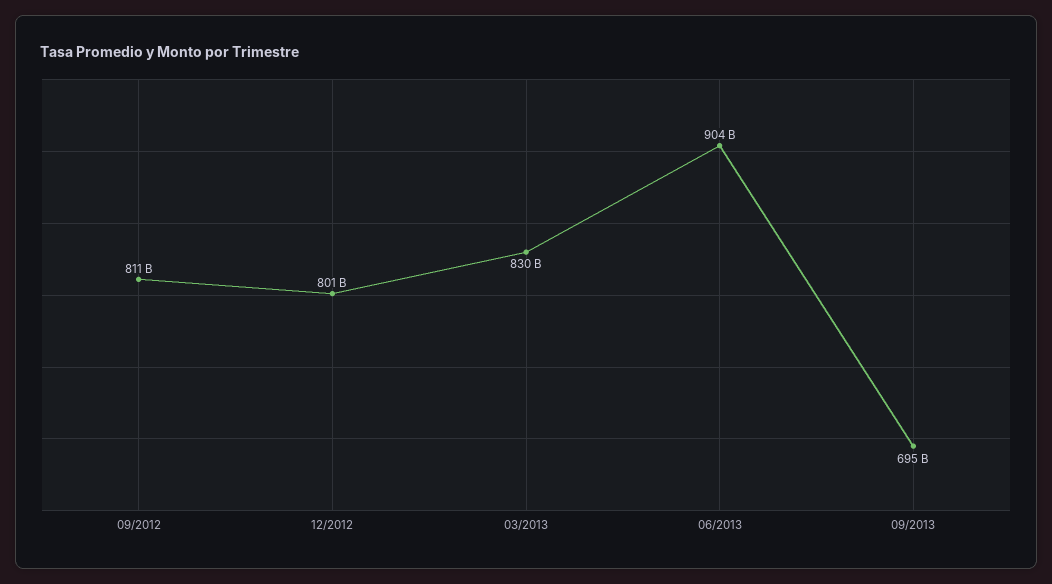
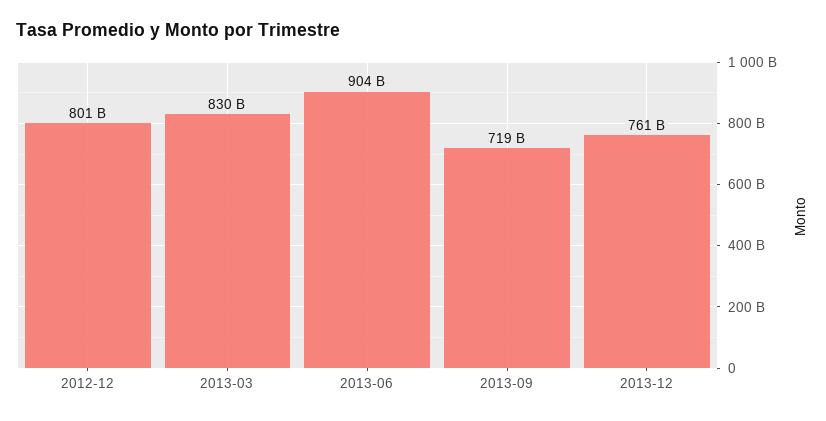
09/2012: 811000000000 -> none
09/2013: 695000000000 -> 719000000000
2013-12: none -> 761000000000

